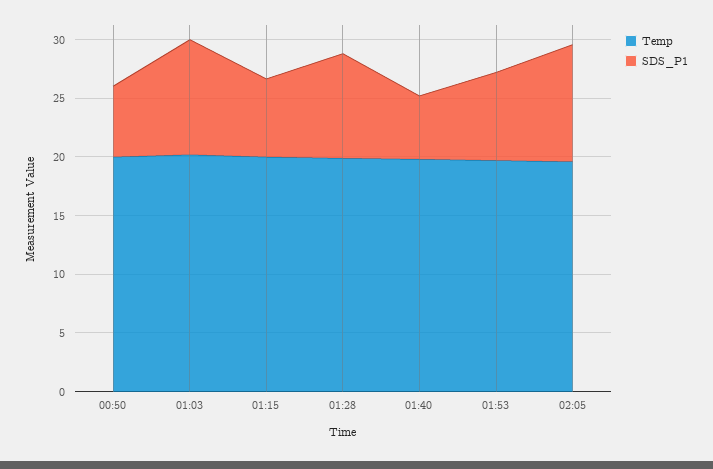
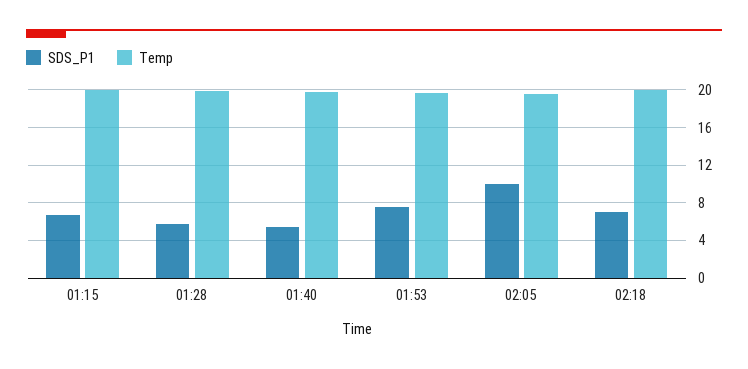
Temp, 00:50: 20 -> none
SDS_P1, 00:50: 6 -> none
Temp, 01:03: 20 -> none
SDS_P1, 01:03: 10 -> none
SDS_P1, 01:28: 9 -> 6
SDS_P1, 02:18: none -> 7
Temp, 02:18: none -> 20

